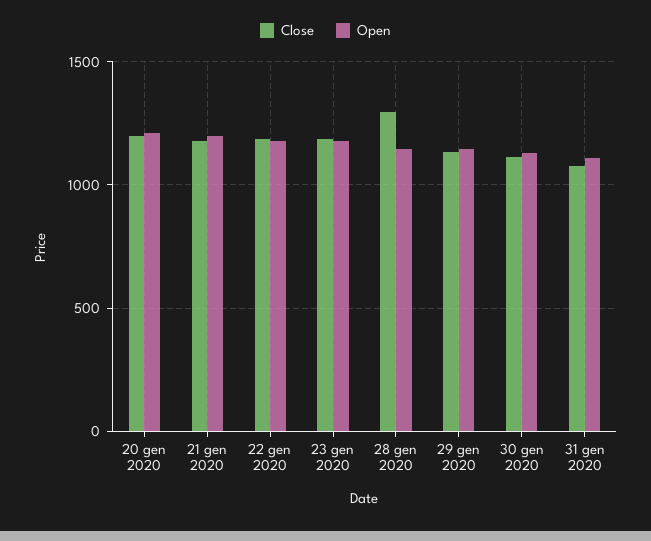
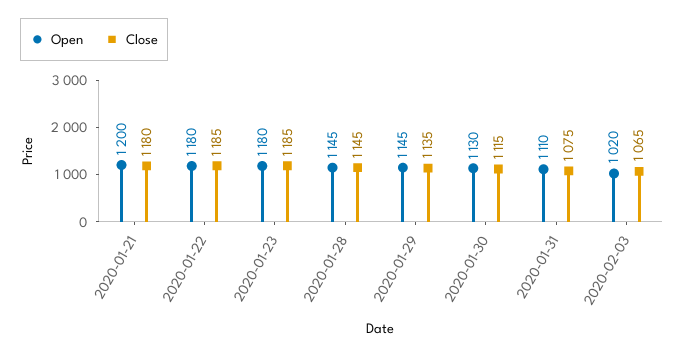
Close, 20 gen 2020: 1200 -> none
Open, 20 gen 2020: 1200 -> none
Close, 28 gen 2020: 1300 -> 1145
Open, 2020-02-03: none -> 1020
Close, 2020-02-03: none -> 1065

